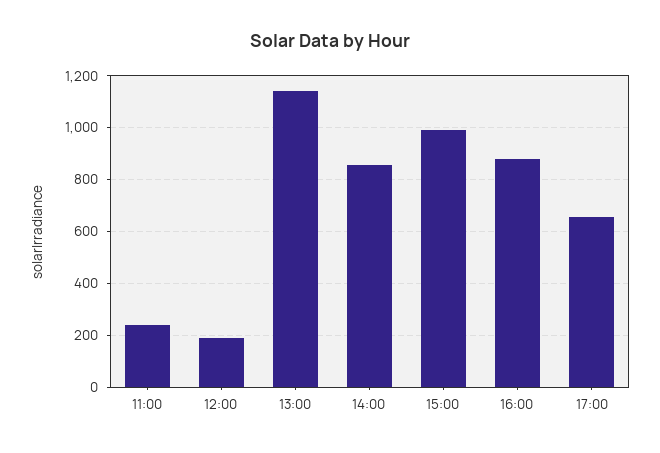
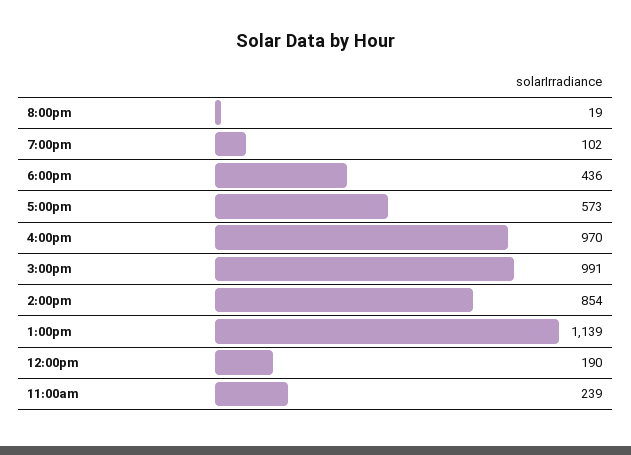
16:00: 875 -> 970
17:00: 650 -> 573
8:00pm: none -> 19
7:00pm: none -> 102
6:00pm: none -> 436

